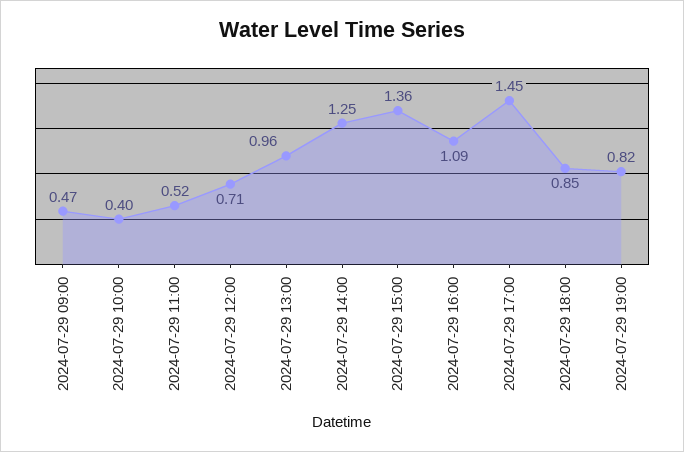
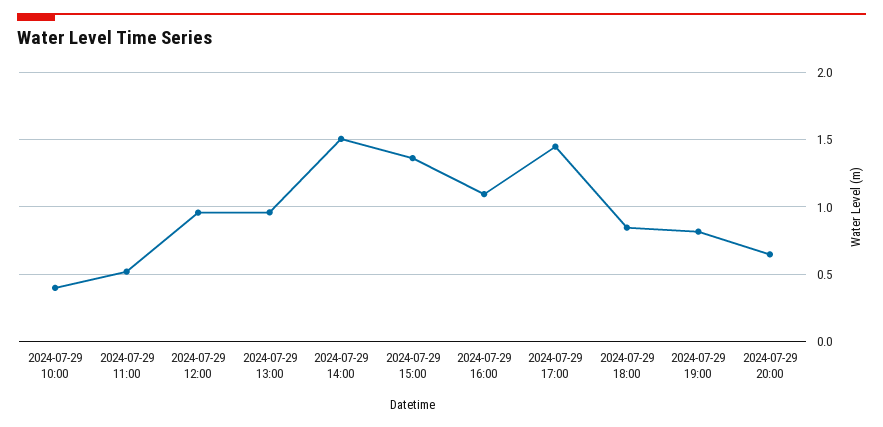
2024-07-29 09:00: 0.47 -> none
2024-07-29 12:00: 0.71 -> 0.95
2024-07-29 14:00: 1.25 -> 1.5
2024-07-29 20:00: none -> 0.65

